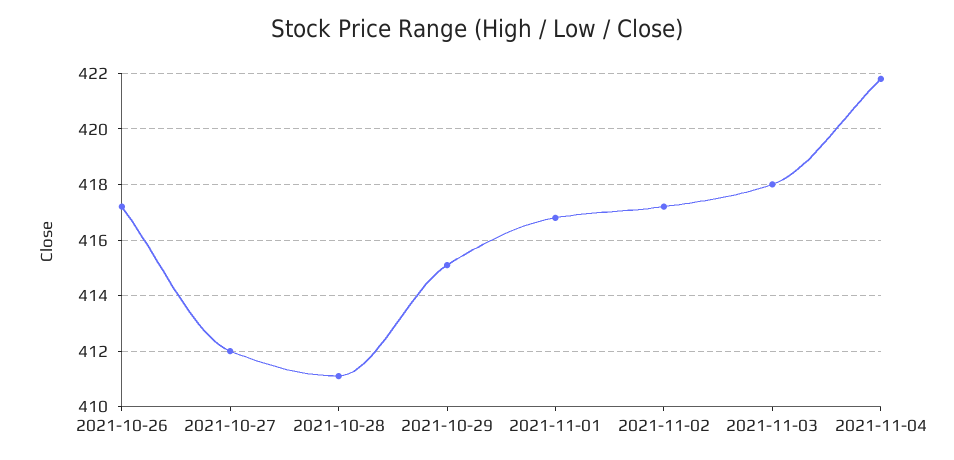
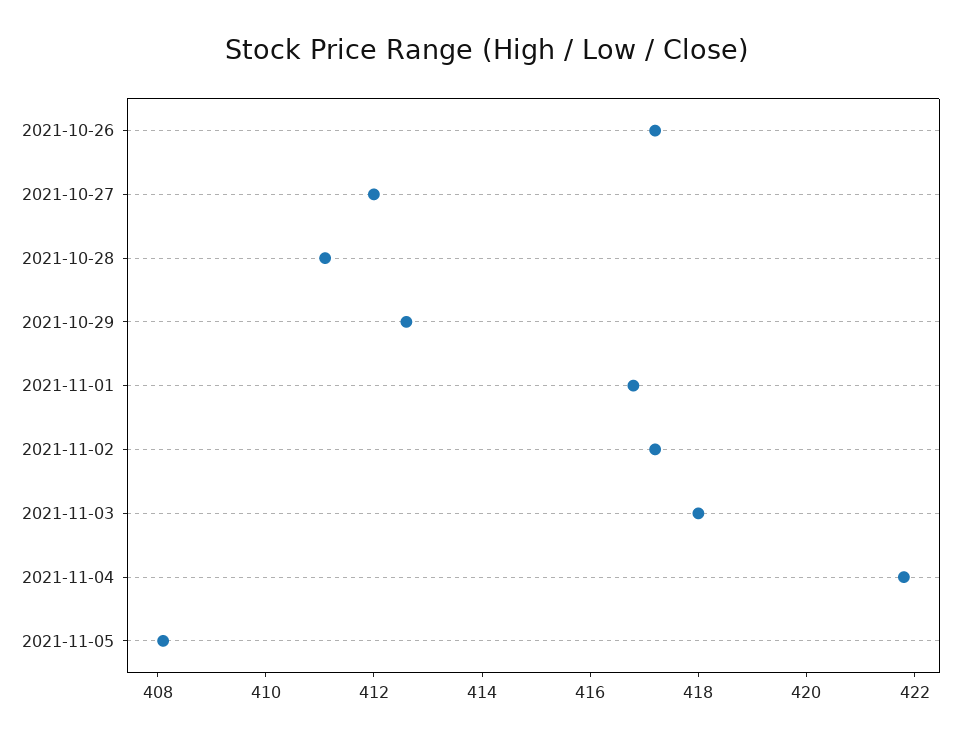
2021-10-29: 415 -> 412.5
2021-11-05: none -> 408

